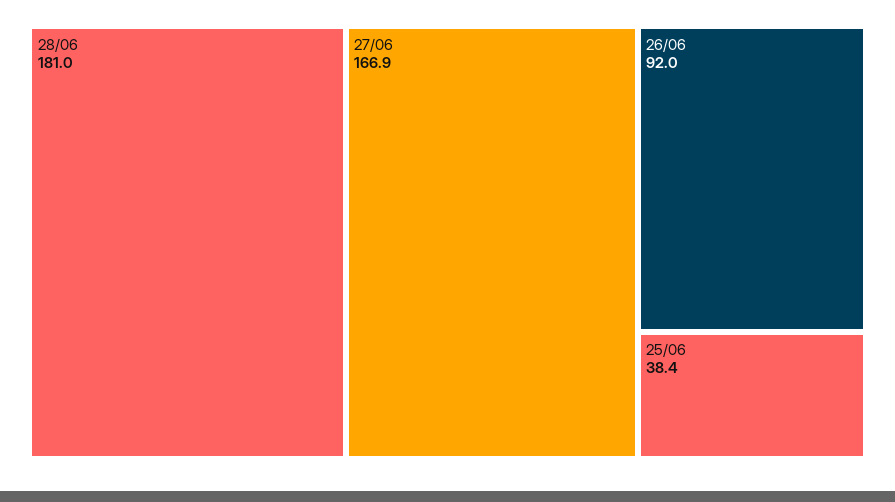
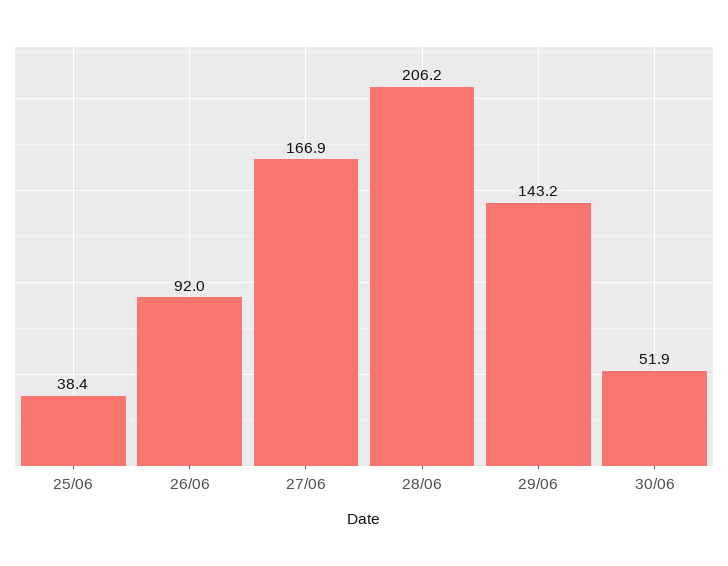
28/06: 181 -> 206.2
29/06: none -> 143.2
30/06: none -> 51.9

